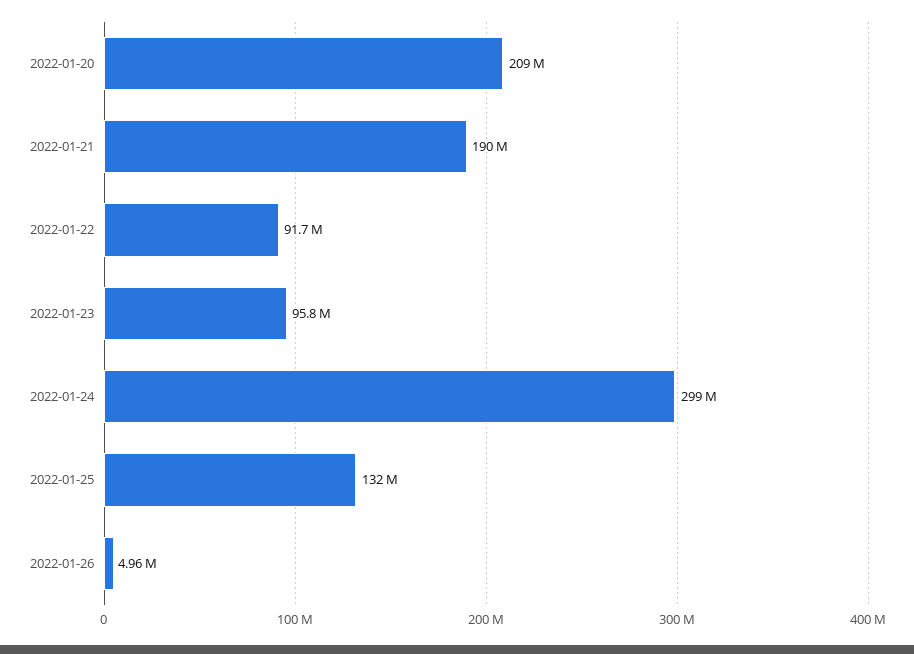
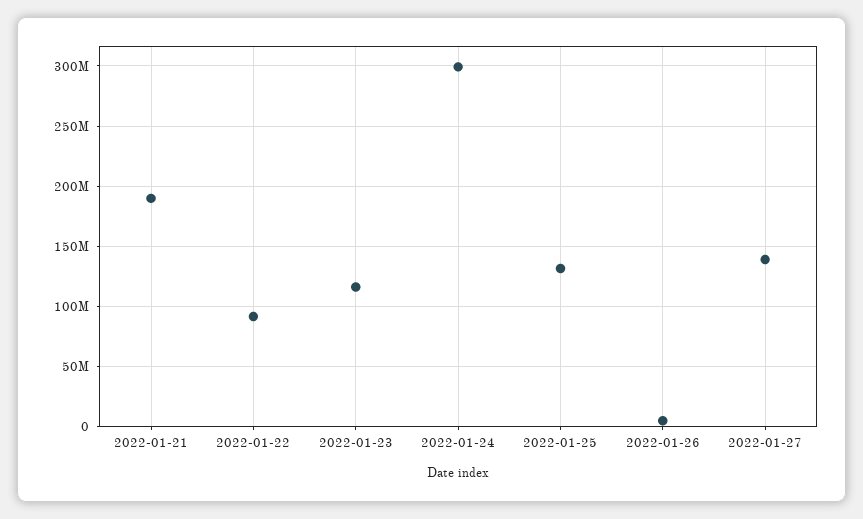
2022-01-20: 209000000 -> none
2022-01-23: 95800000 -> 115000000
2022-01-27: none -> 140000000

